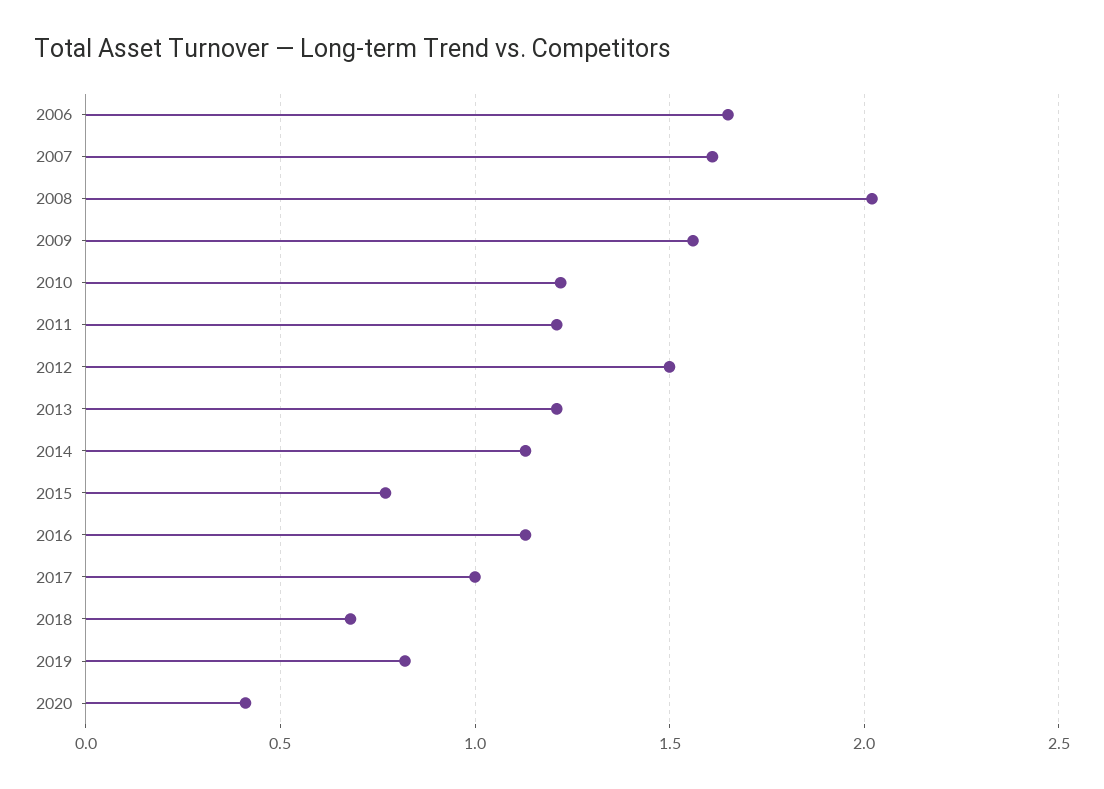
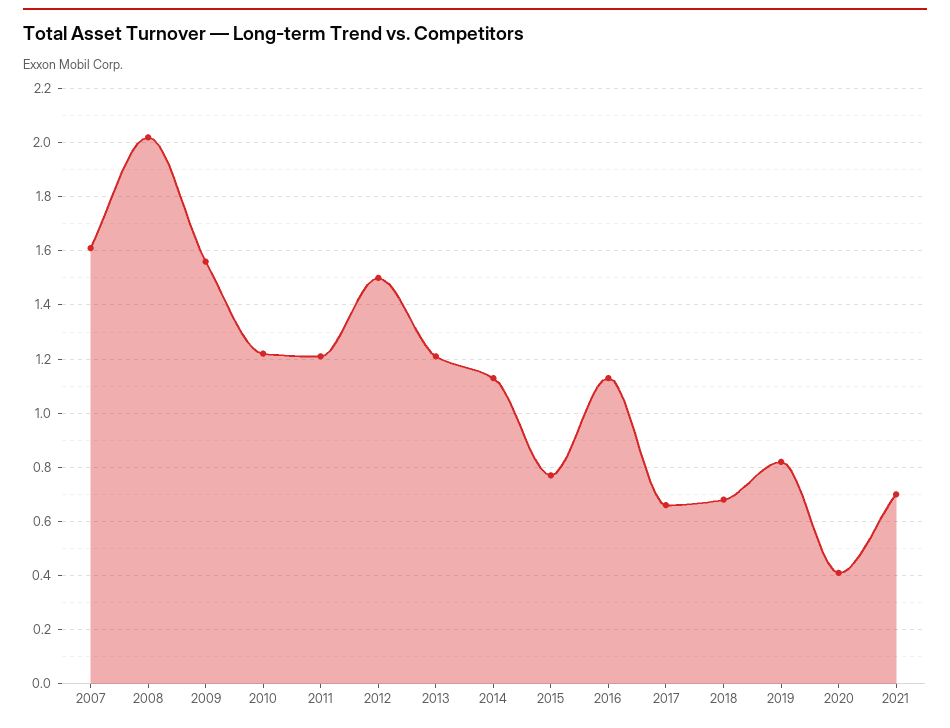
2006: 1.65 -> none
2017: 1 -> 0.65
2021: none -> 0.7

